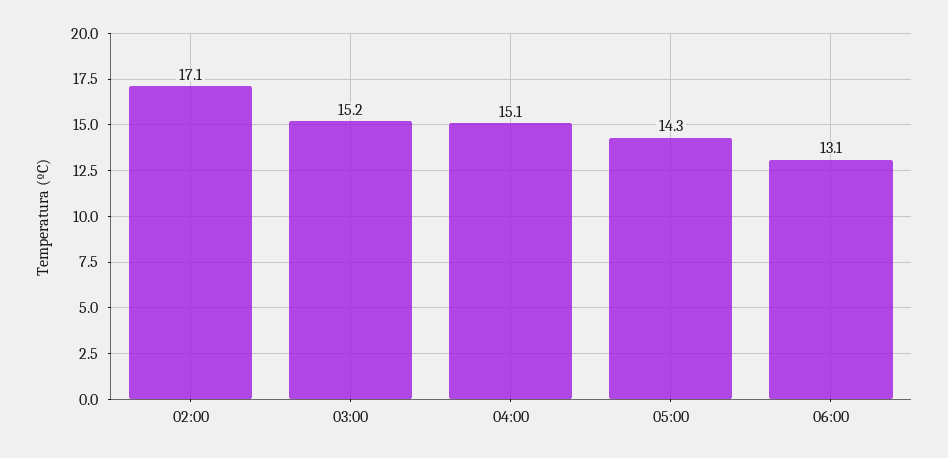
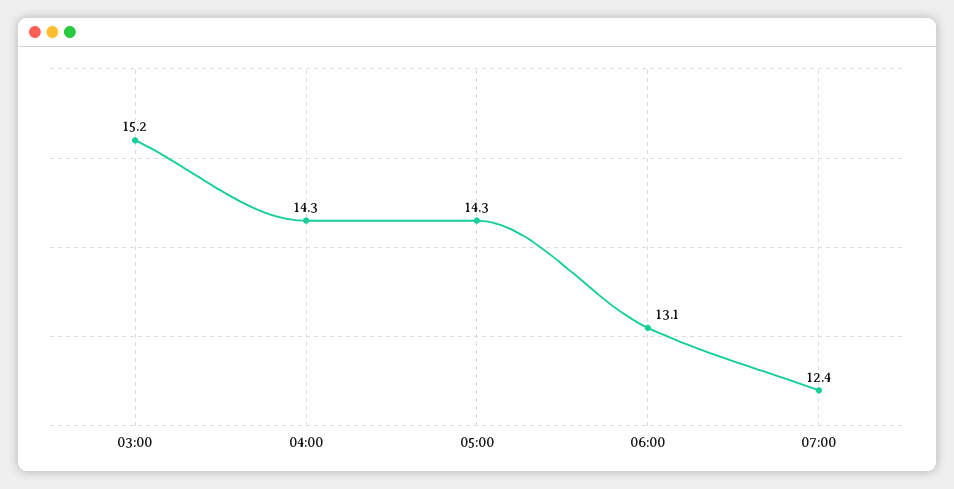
02:00: 17.1 -> none
04:00: 15.1 -> 14.3
07:00: none -> 12.4

